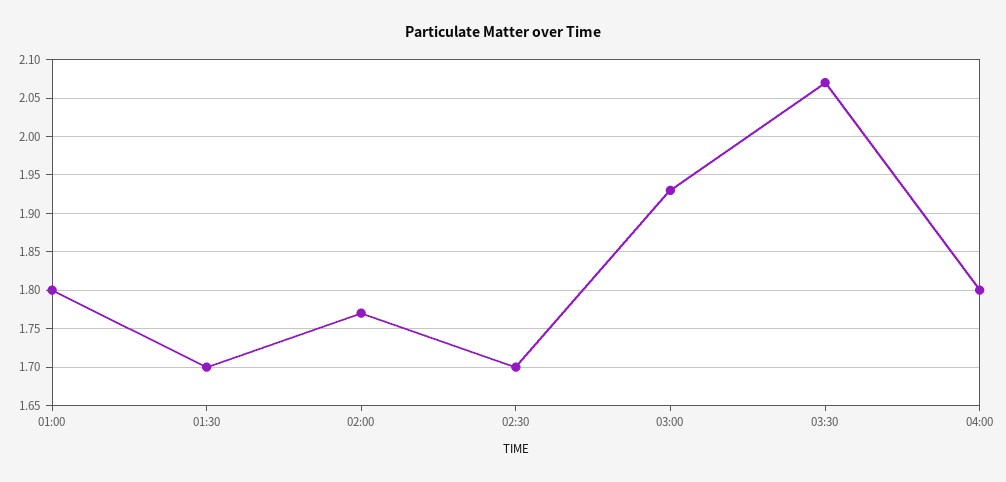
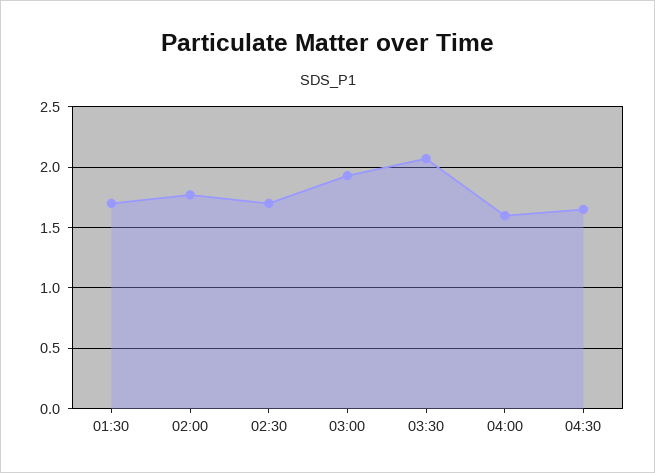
01:00: 1.8 -> none
04:00: 1.8 -> 1.6
04:30: none -> 1.65

